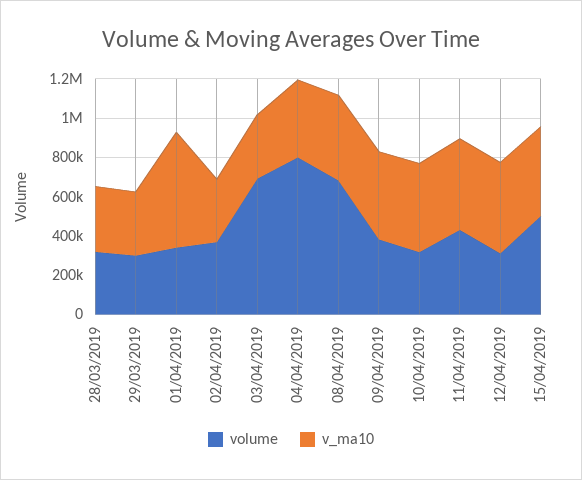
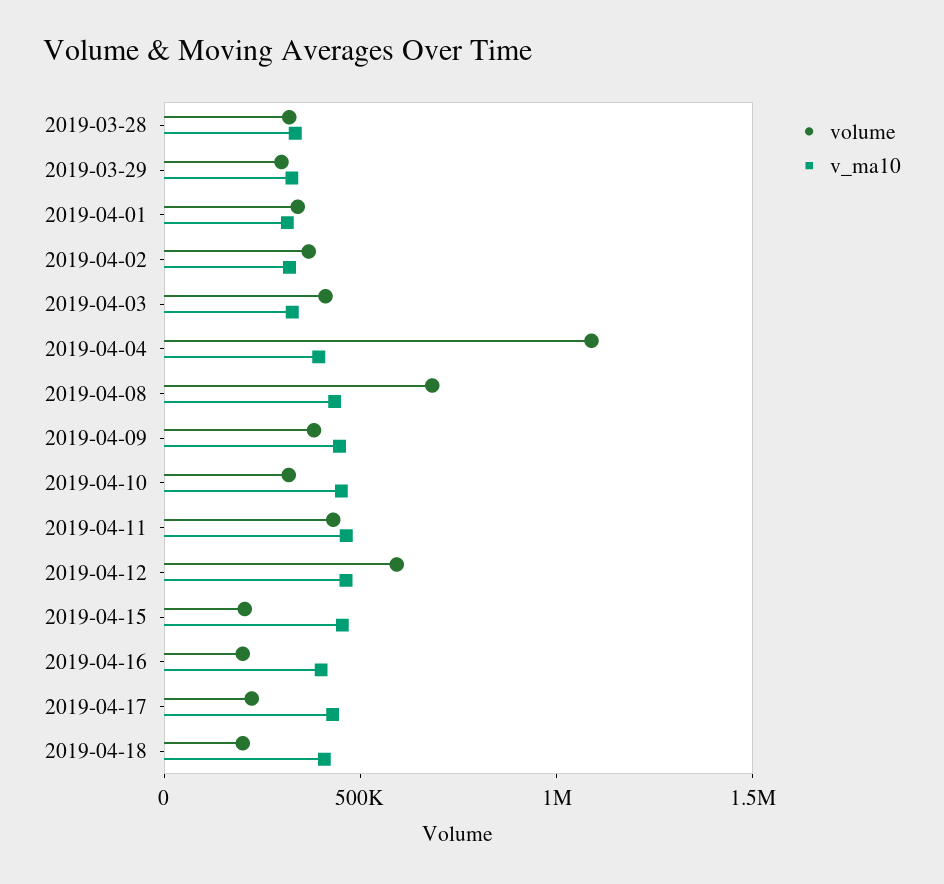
v_ma10, 01/04/2019: 600000 -> 300000
volume, 03/04/2019: 700000 -> 400000
volume, 04/04/2019: 800000 -> 1100000
volume, 12/04/2019: 300000 -> 600000
volume, 15/04/2019: 500000 -> 200000
volume, 2019-04-16: none -> 200000
v_ma10, 2019-04-16: none -> 400000
volume, 2019-04-17: none -> 200000
v_ma10, 2019-04-17: none -> 400000
volume, 2019-04-18: none -> 200000
v_ma10, 2019-04-18: none -> 400000

